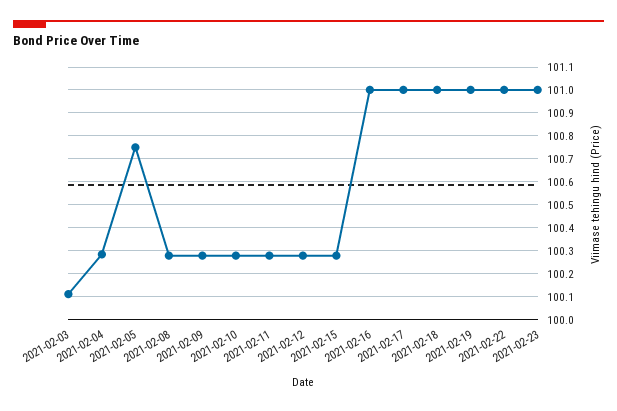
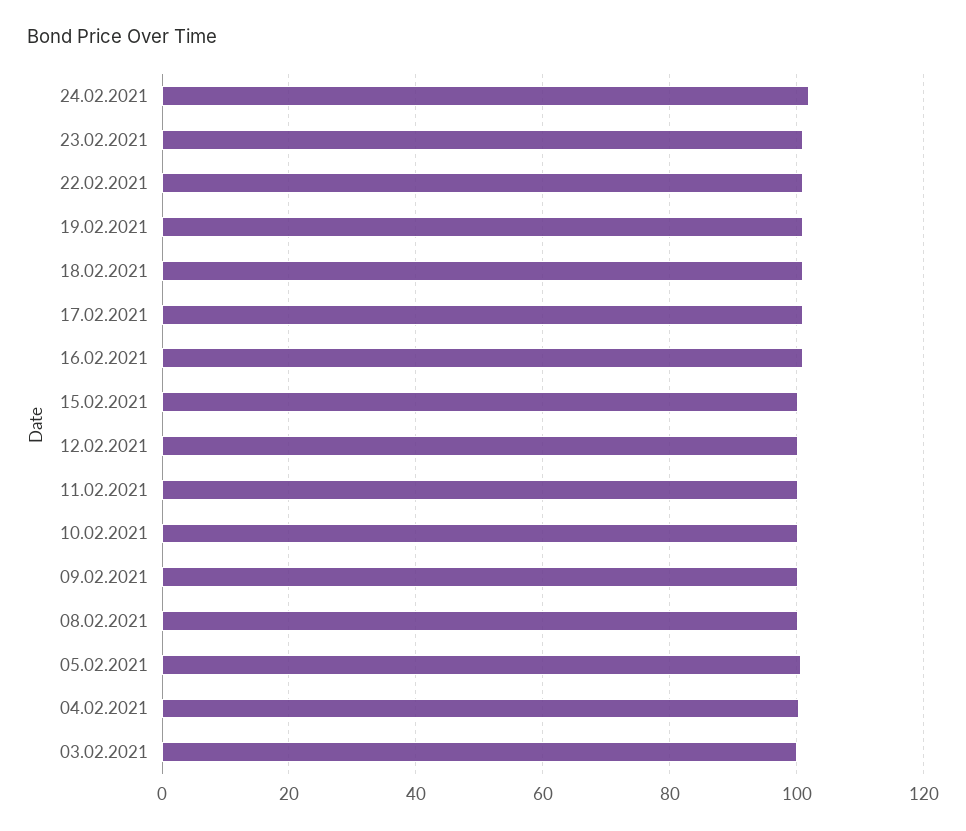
24.02.2021: none -> 102

